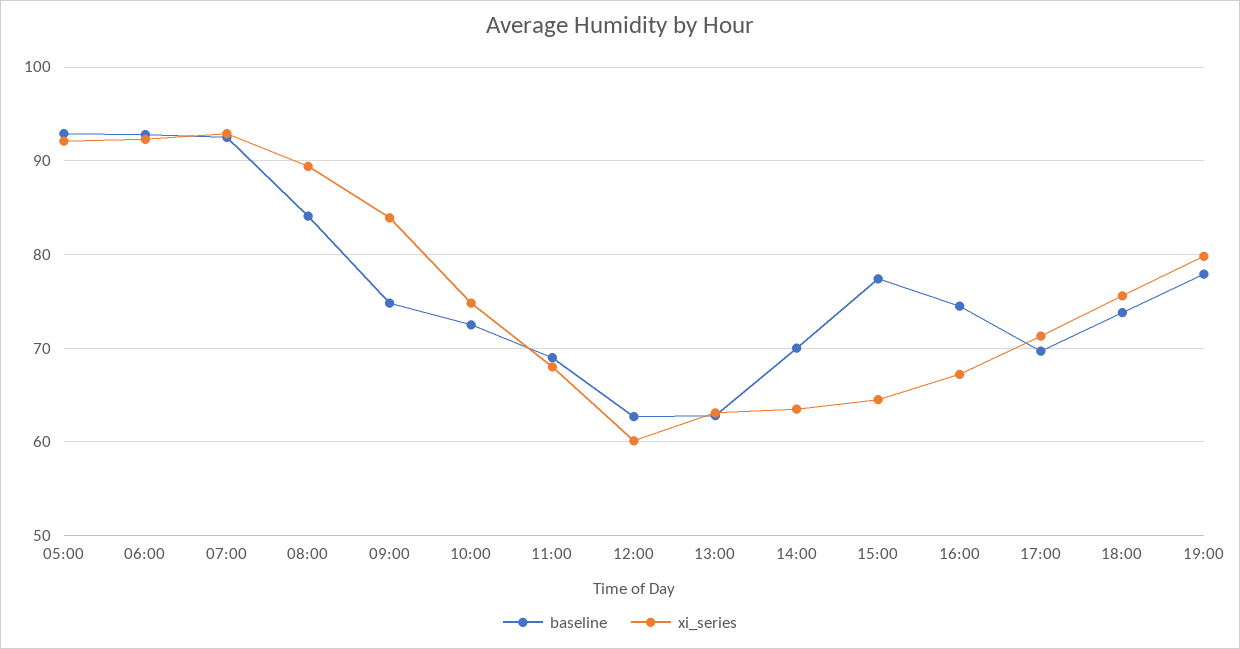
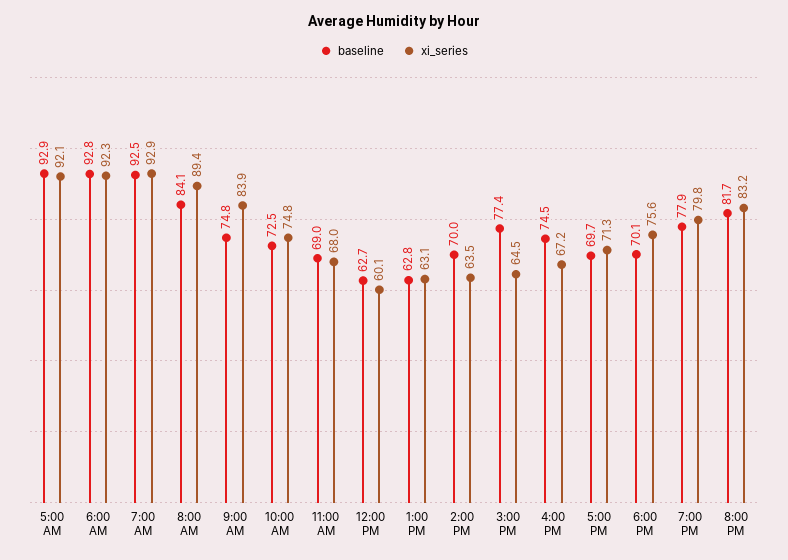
baseline, 18:00: 74 -> 70.1
baseline, 8:00 PM: none -> 81.7
xi_series, 8:00 PM: none -> 83.2

